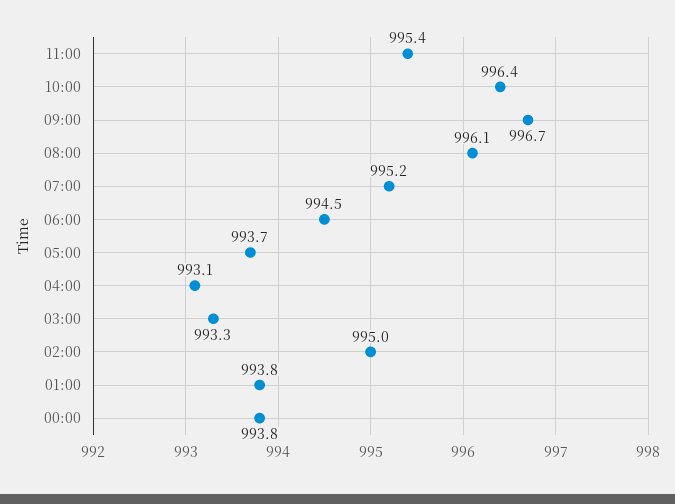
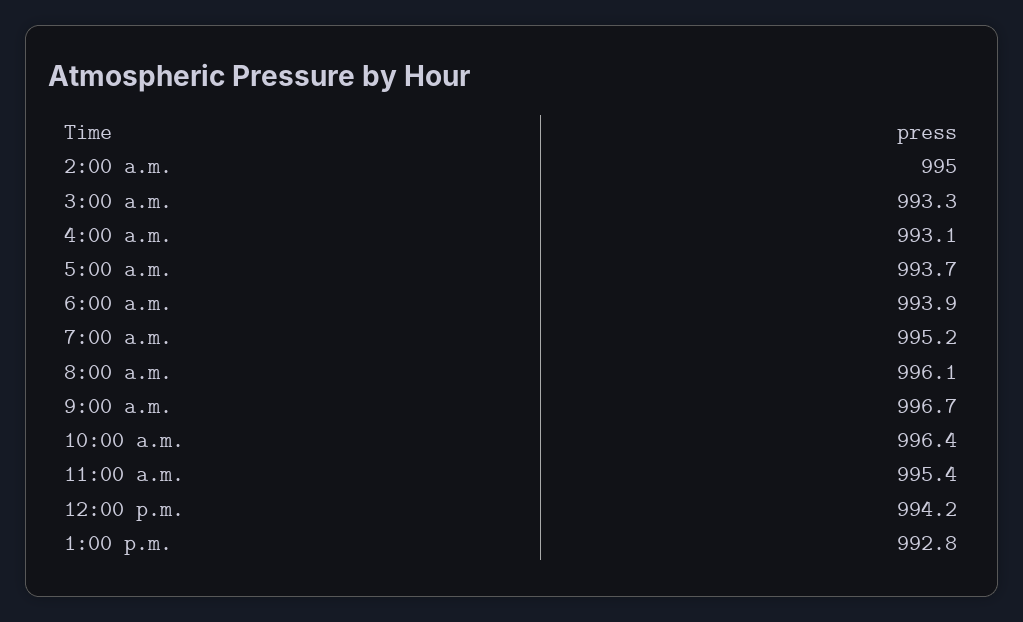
06:00: 994.5 -> 993.9
01:00: 993.8 -> none
00:00: 993.8 -> none
12:00 p.m.: none -> 994.2
1:00 p.m.: none -> 992.8

